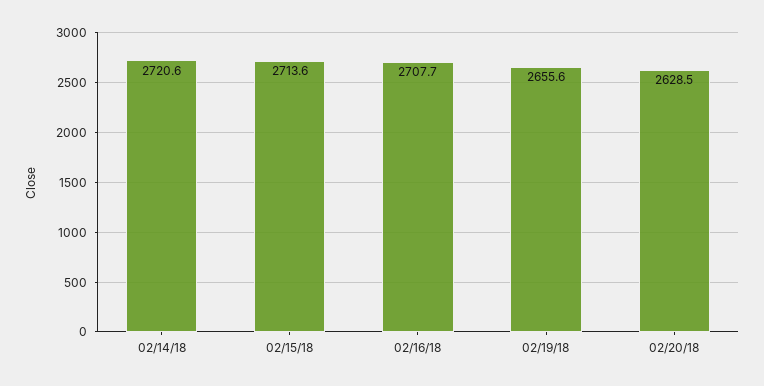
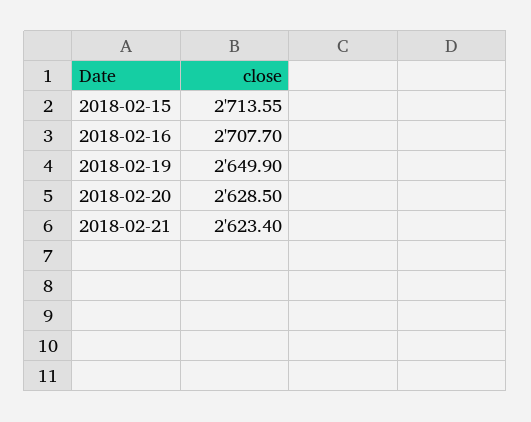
02/14/18: 2720.6 -> none
02/19/18: 2655.6 -> 2649.9
2018-02-21: none -> 2623.4

